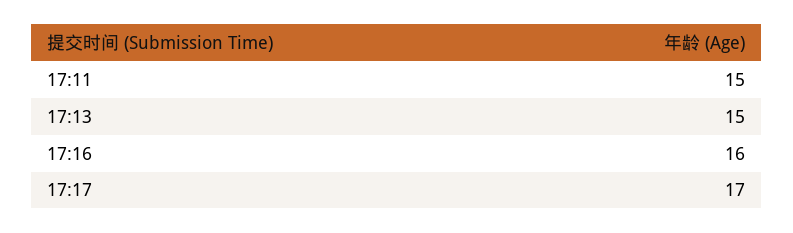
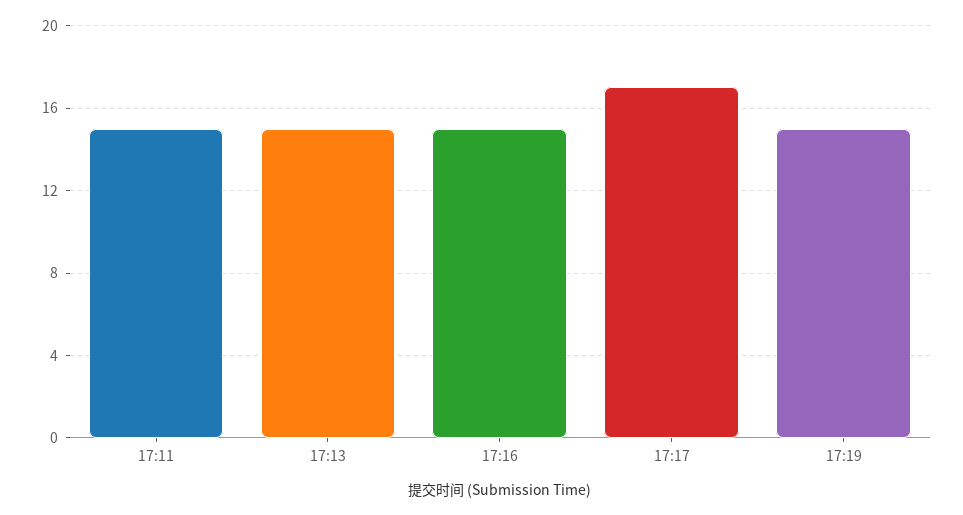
17:16: 16 -> 15
17:19: none -> 15

